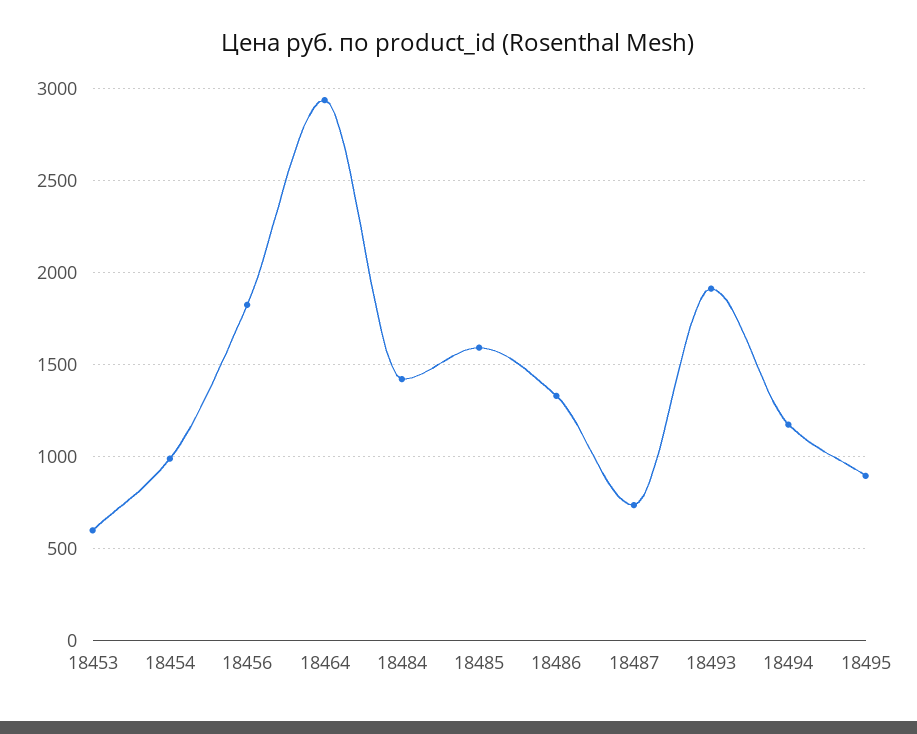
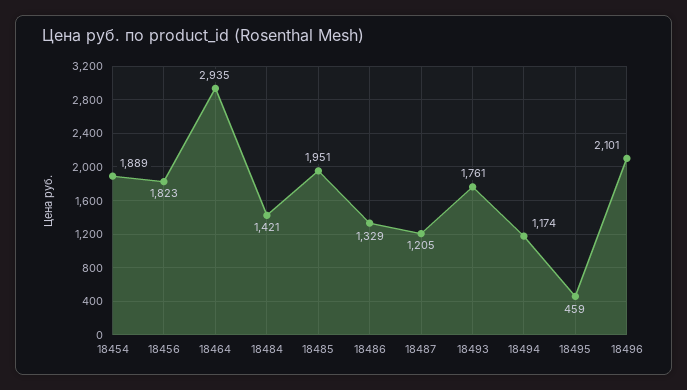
18453: 600 -> none
18454: 1000 -> 1889
18485: 1600 -> 1951
18487: 750 -> 1205
18493: 1900 -> 1761
18495: 900 -> 459
18496: none -> 2101

